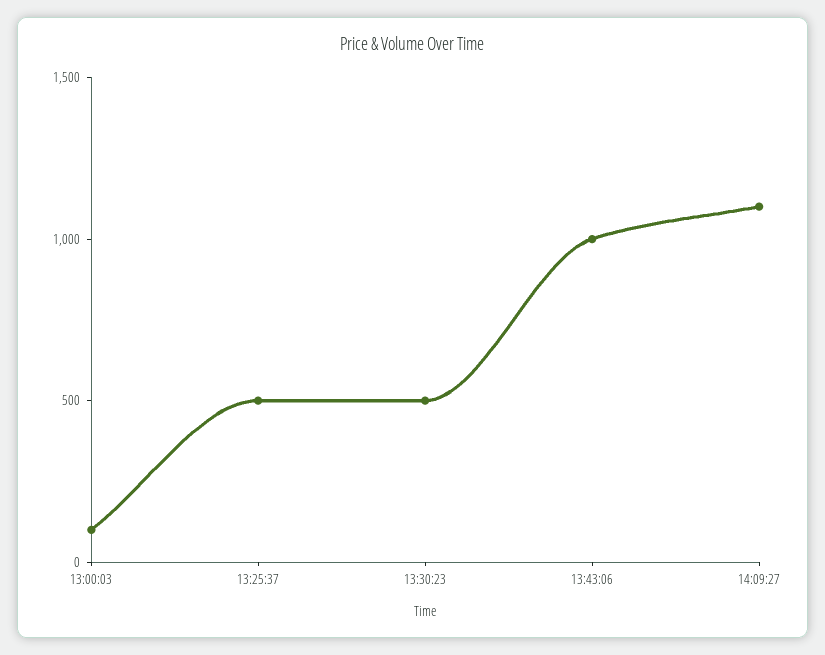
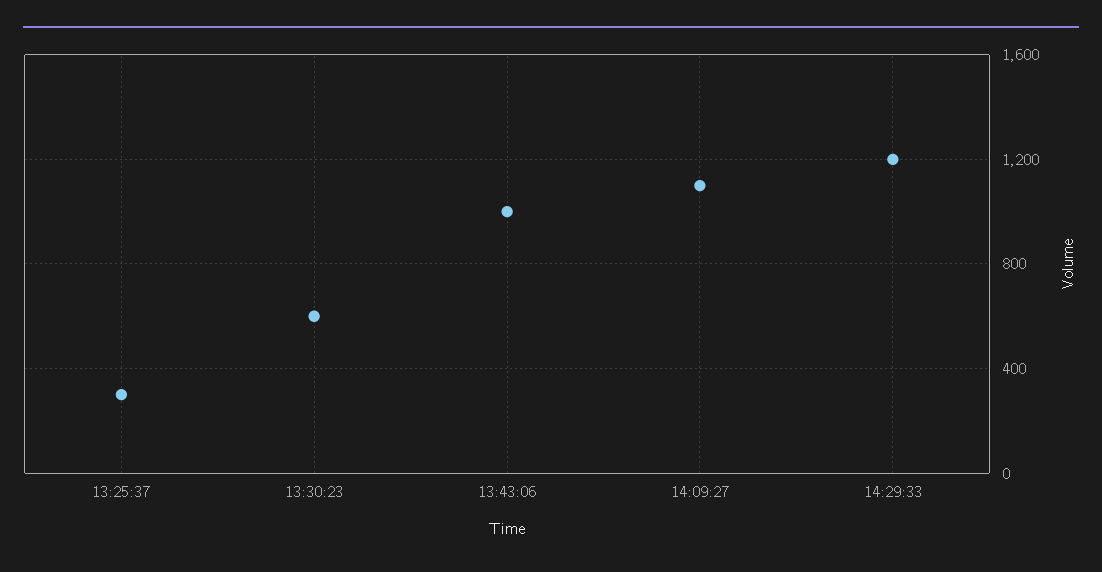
13:00:03: 100 -> none
13:25:37: 500 -> 300
13:30:23: 500 -> 600
14:29:33: none -> 1200

